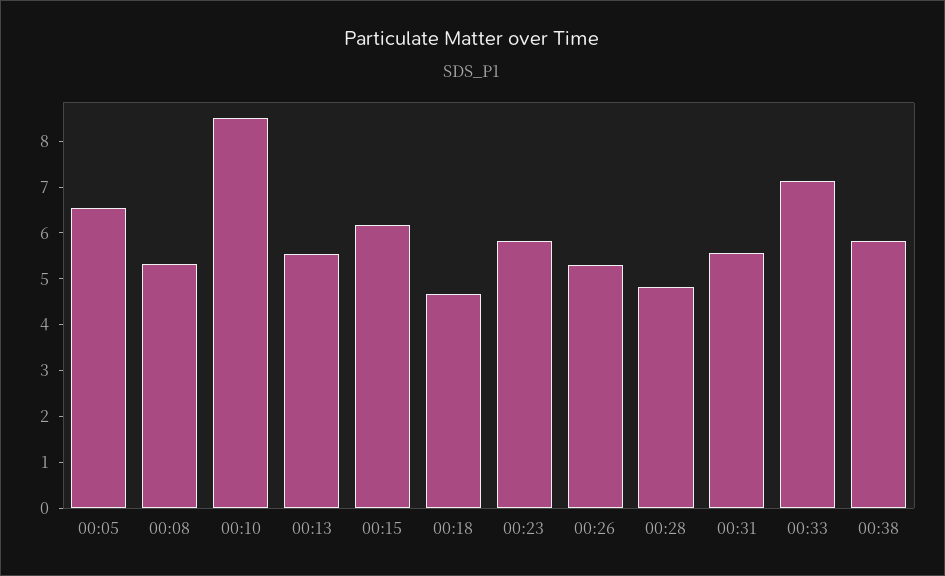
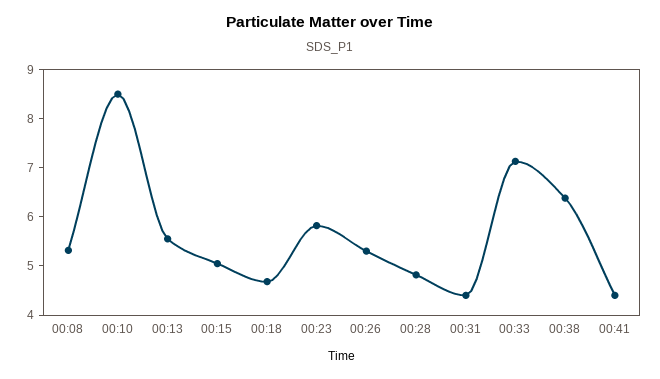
00:05: 6.6 -> none
00:15: 6.2 -> 5
00:31: 5.6 -> 4.4
00:38: 5.8 -> 6.4
00:41: none -> 4.4

